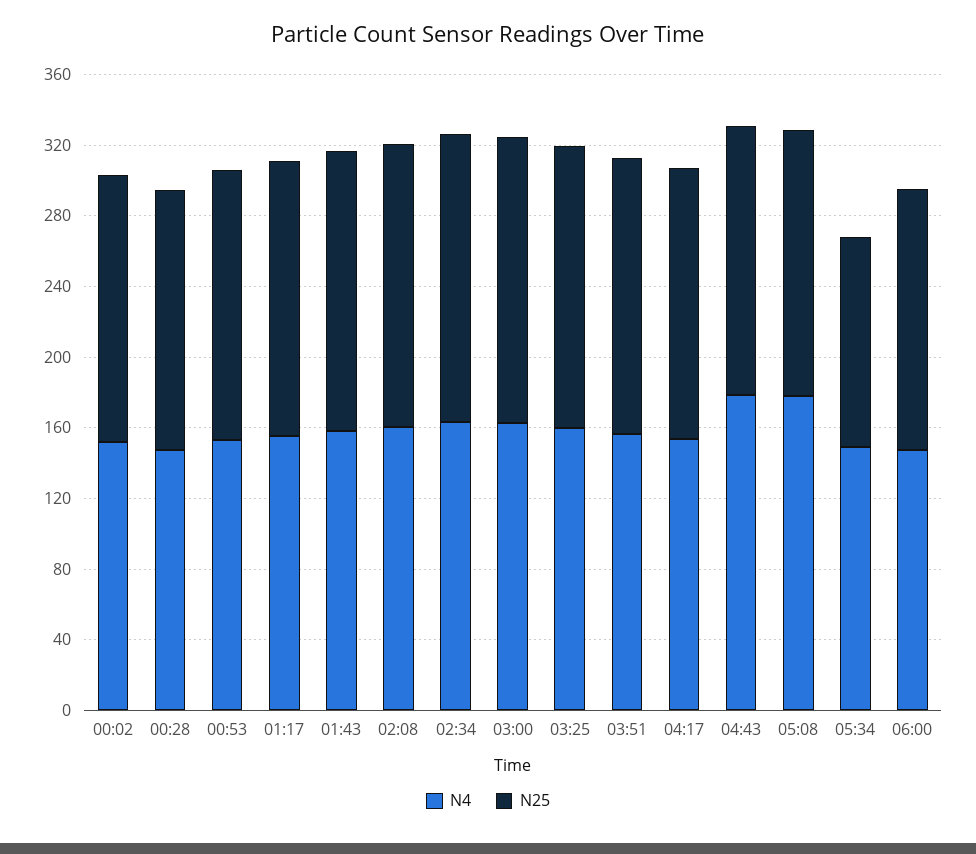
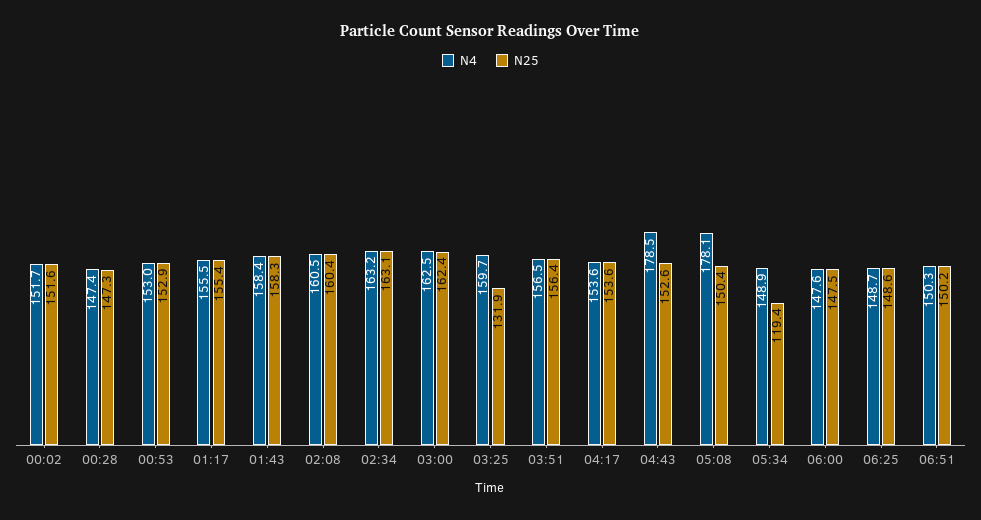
N25, 03:25: 160 -> 131.9
N4, 06:25: none -> 148.7
N25, 06:25: none -> 148.6
N4, 06:51: none -> 150.3
N25, 06:51: none -> 150.2

